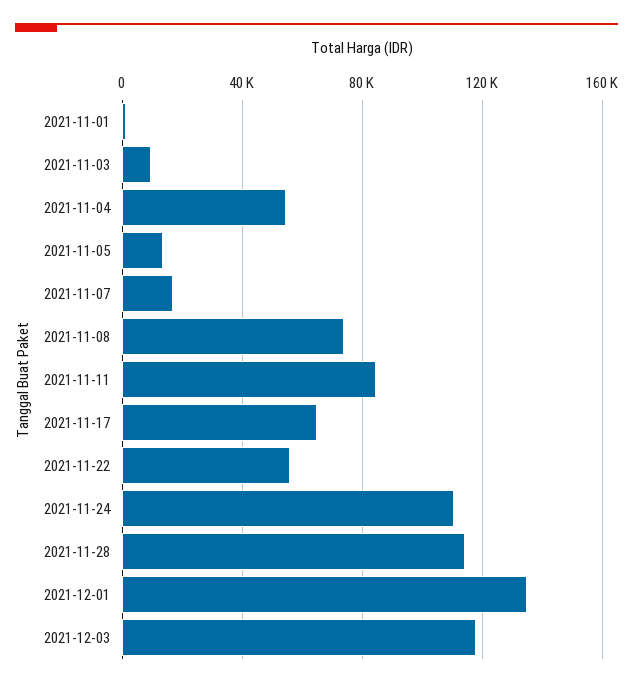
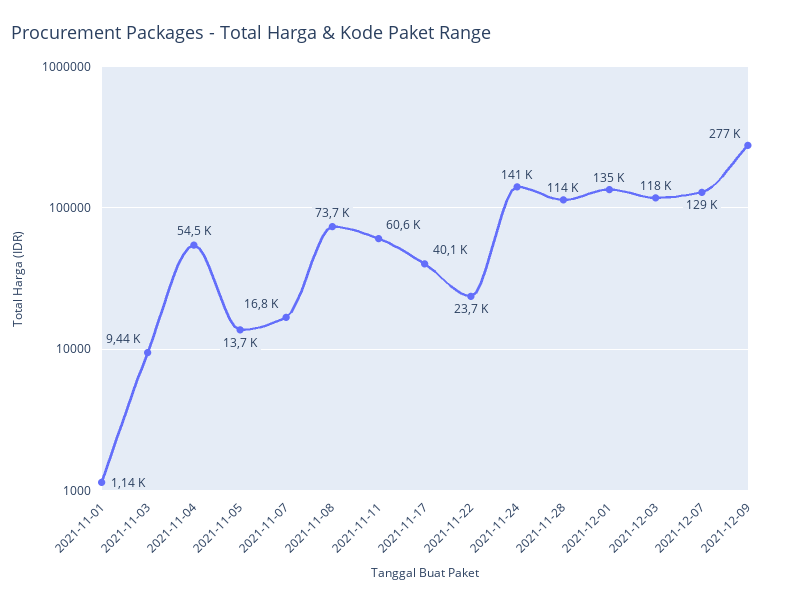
2021-11-11: 85000 -> 60600
2021-11-17: 65000 -> 40100
2021-11-22: 55000 -> 23700
2021-11-24: 110000 -> 141000
2021-12-07: none -> 129000
2021-12-09: none -> 277000

